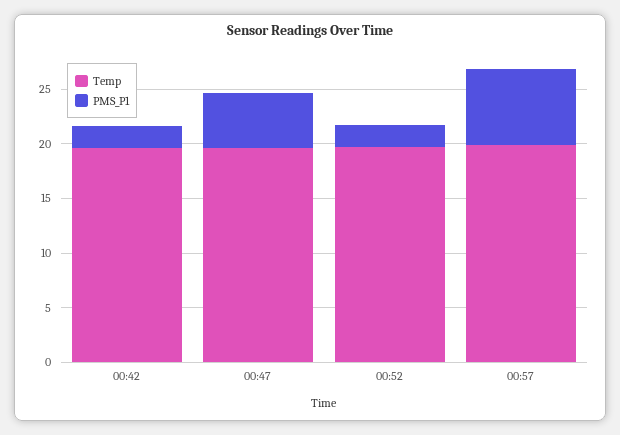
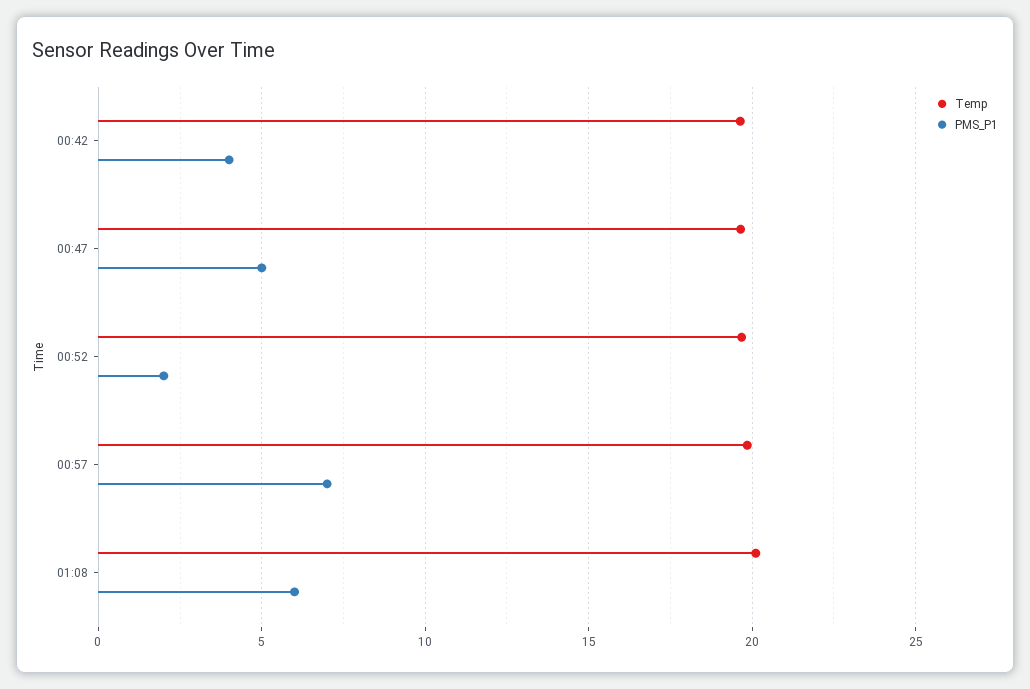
PMS_P1, 00:42: 2 -> 4
Temp, 01:08: none -> 20
PMS_P1, 01:08: none -> 6

